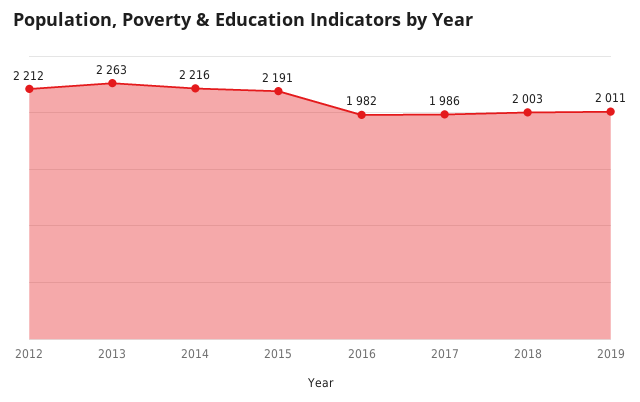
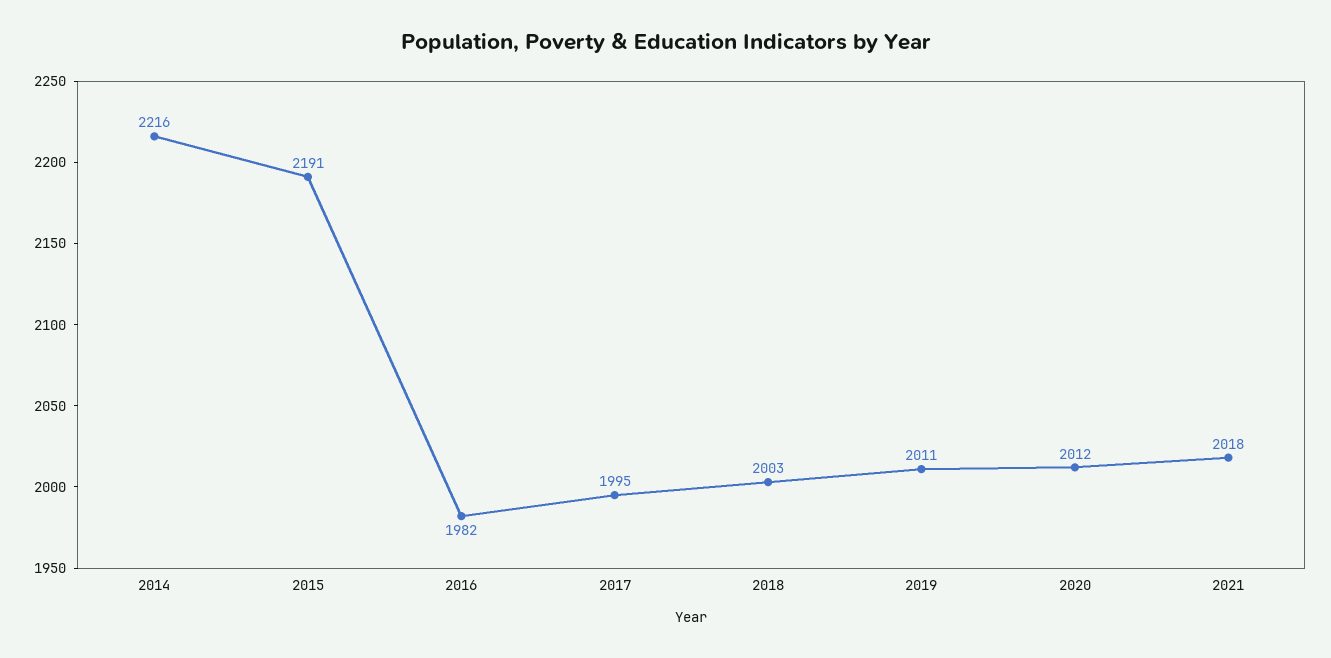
2012: 2212 -> none
2013: 2263 -> none
2017: 1986 -> 1995
2020: none -> 2012
2021: none -> 2018

